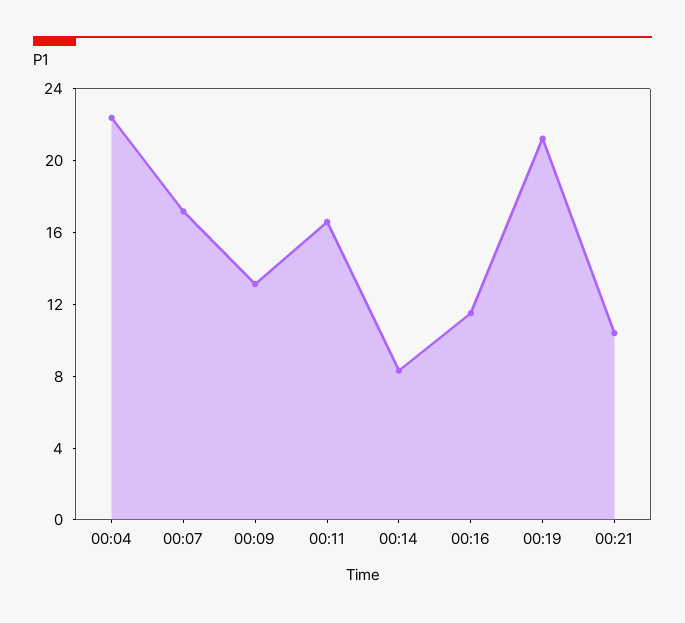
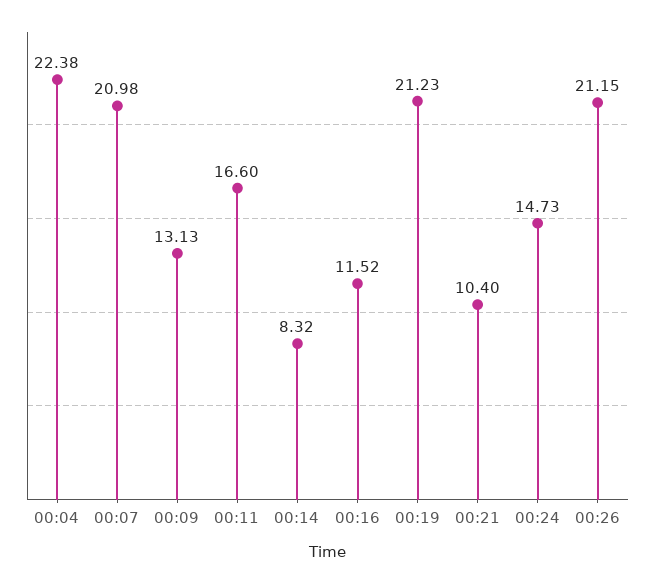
00:07: 17 -> 20.98
00:24: none -> 14.73
00:26: none -> 21.15

